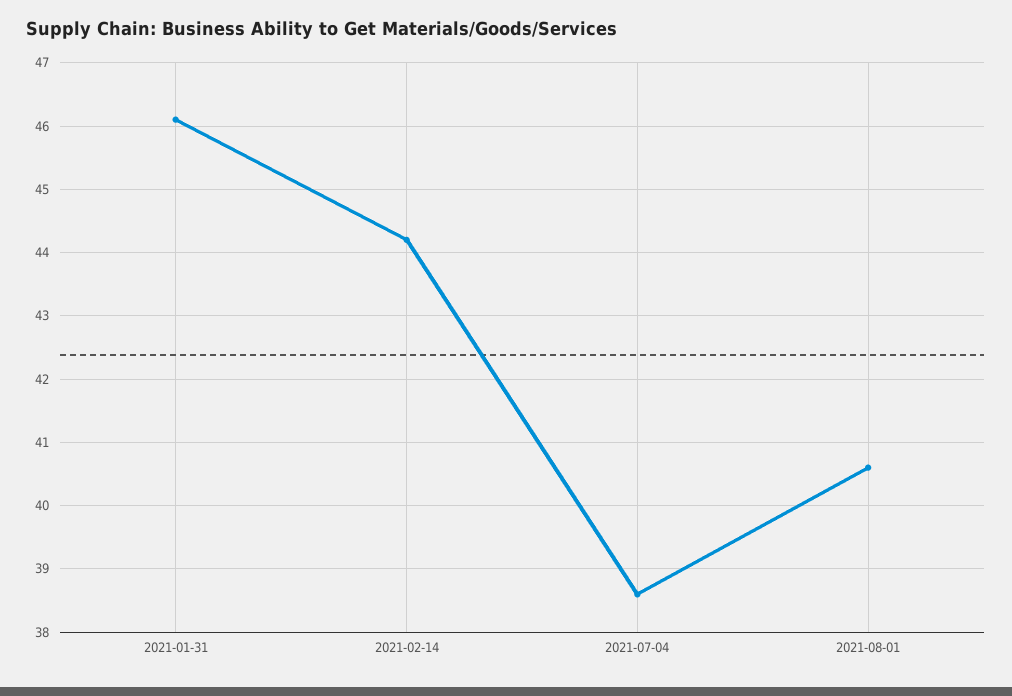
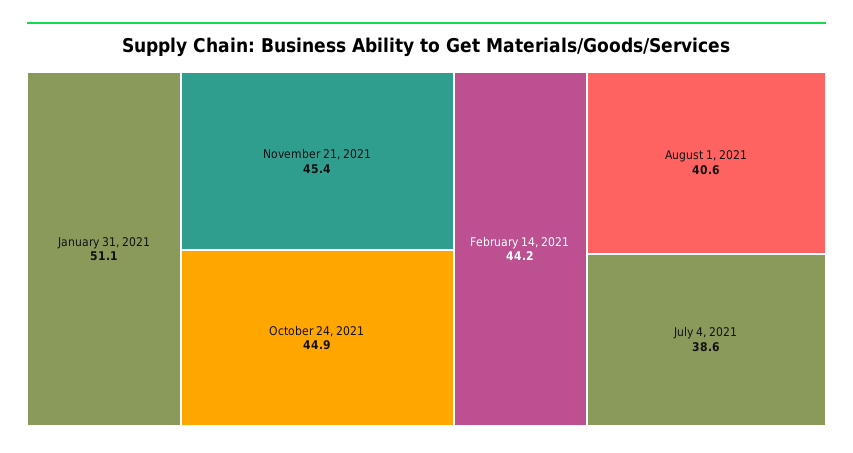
2021-01-31: 46.1 -> 51.1
November 21, 2021: none -> 45.4
October 24, 2021: none -> 44.9

